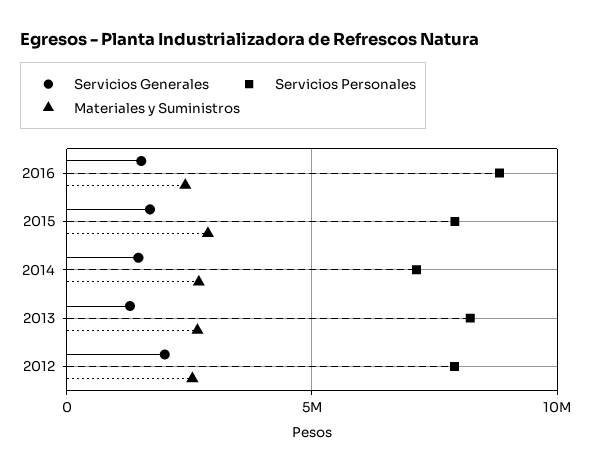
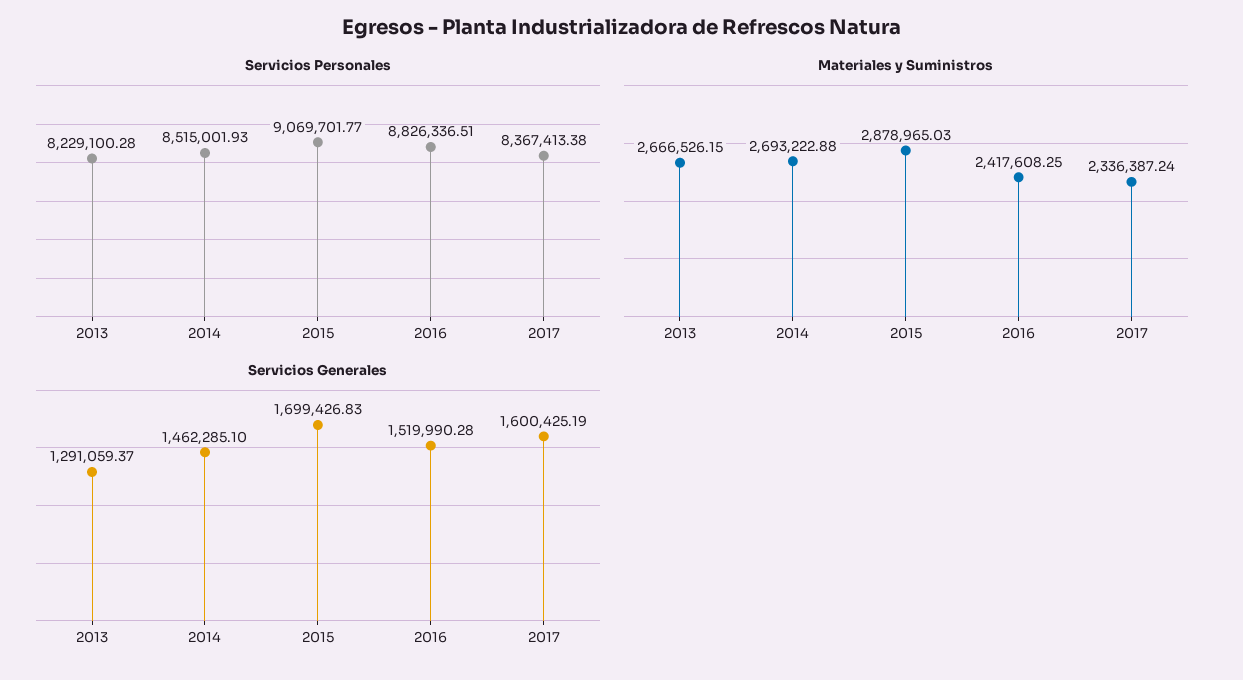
Servicios Personales, 2015: 8000000 -> 9069701.77
Servicios Personales, 2014: 7000000 -> 8515001.93
Servicios Generales, 2012: 2000000 -> none
Servicios Personales, 2012: 8000000 -> none
Materiales y Suministros, 2012: 2500000 -> none
Servicios Personales, 2017: none -> 8367413.38
Materiales y Suministros, 2017: none -> 2336387.24
Servicios Generales, 2017: none -> 1600425.19

